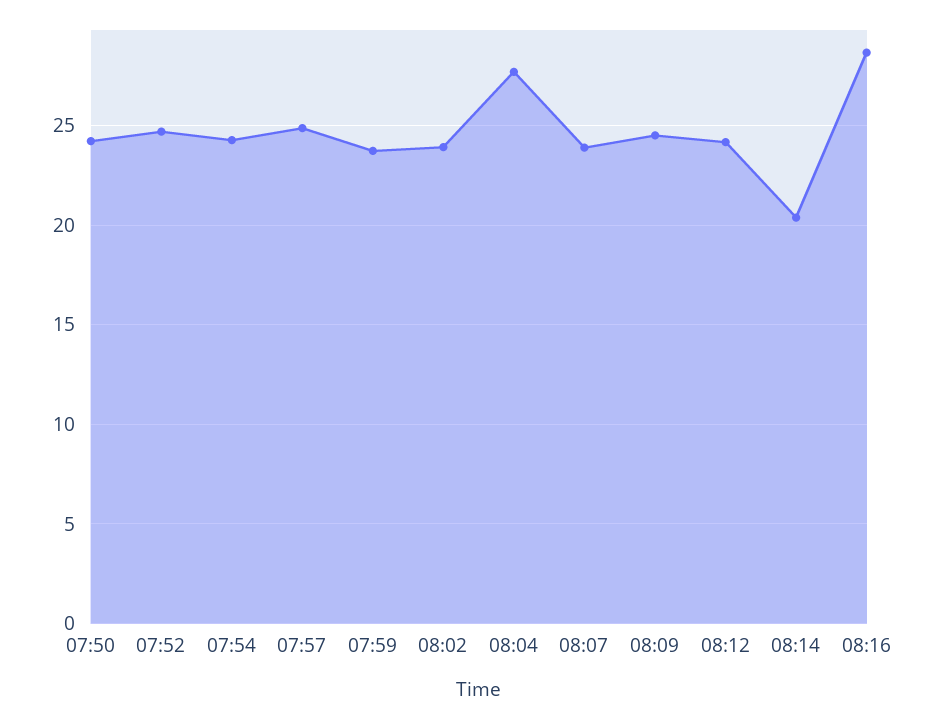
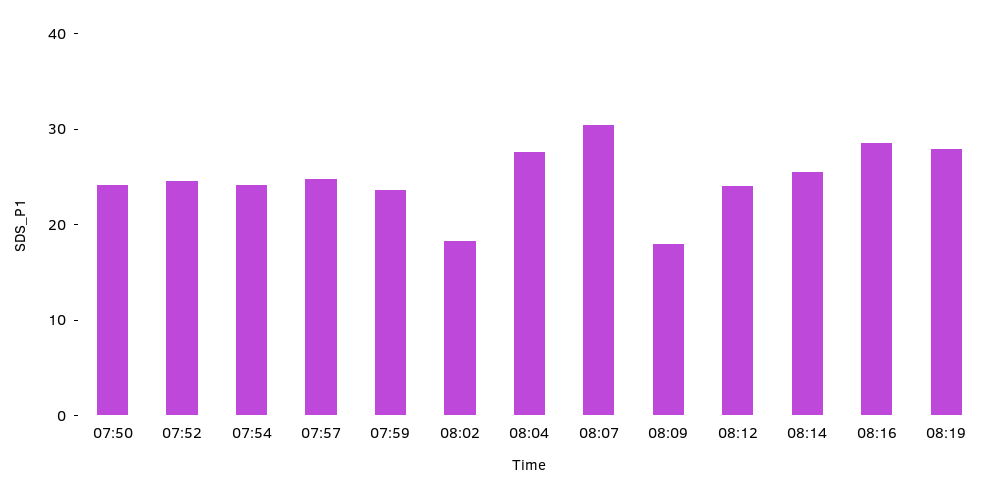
08:02: 24 -> 18
08:07: 24 -> 30
08:09: 24.5 -> 18
08:14: 20.5 -> 26
08:19: none -> 28

